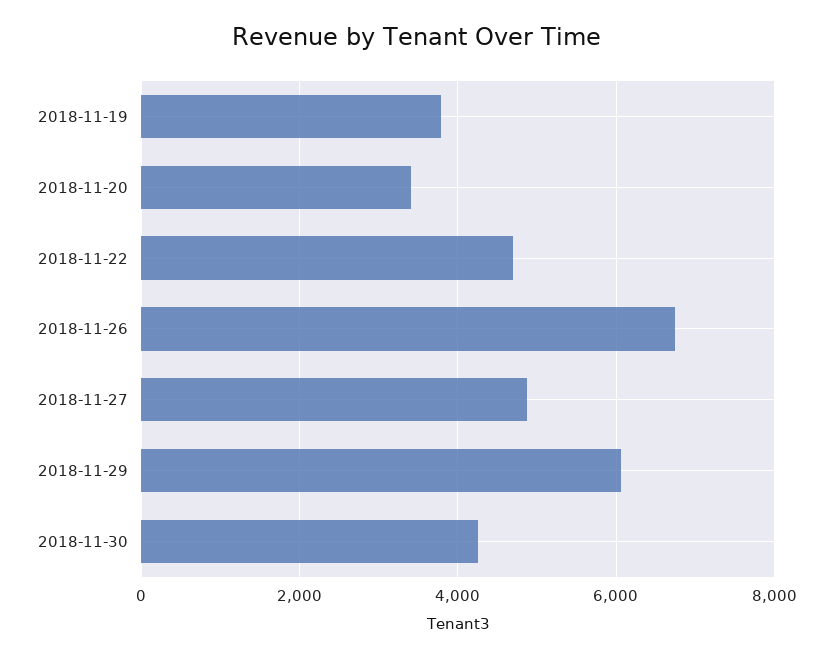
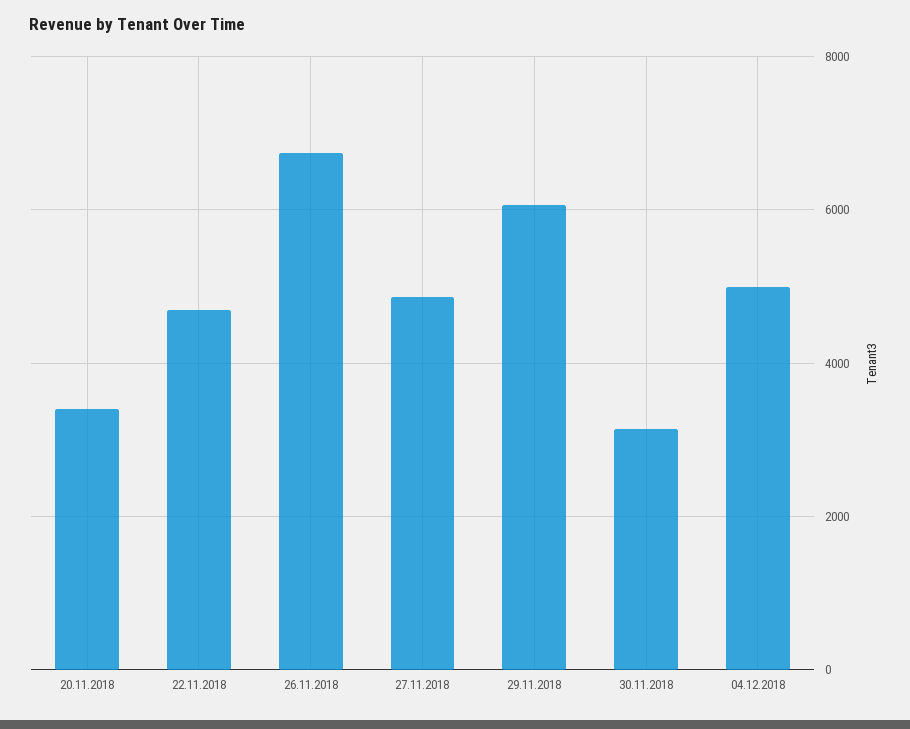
2018-11-19: 3800 -> none
2018-11-30: 4200 -> 3200
04.12.2018: none -> 5000

